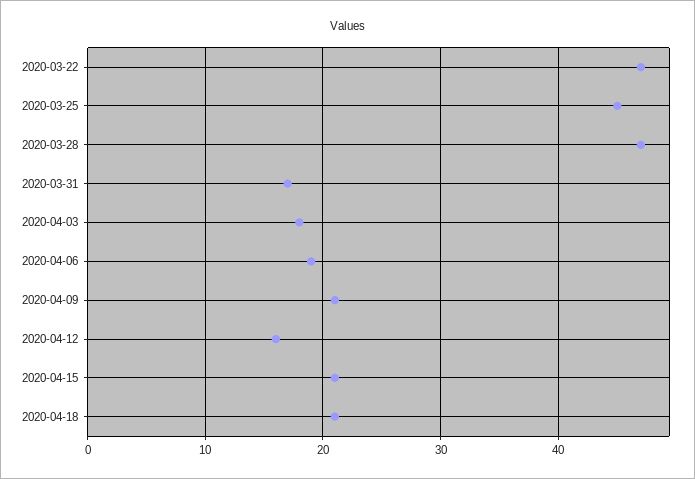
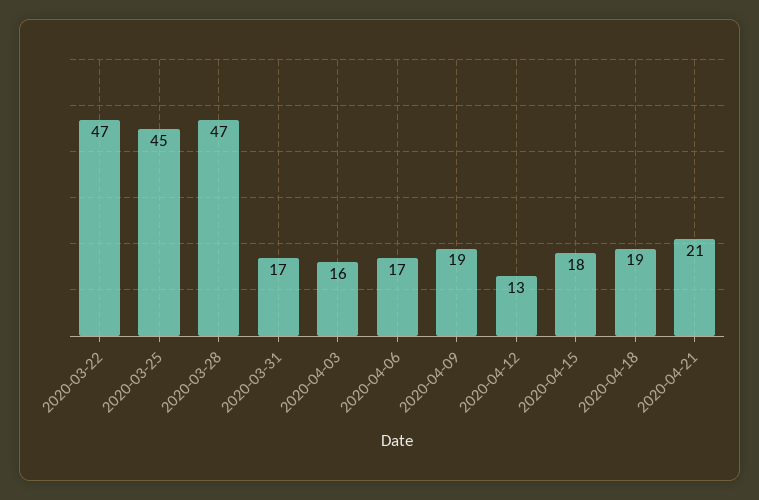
2020-04-03: 18 -> 16
2020-04-06: 19 -> 17
2020-04-09: 21 -> 19
2020-04-12: 16 -> 13
2020-04-15: 21 -> 18
2020-04-18: 21 -> 19
2020-04-21: none -> 21

